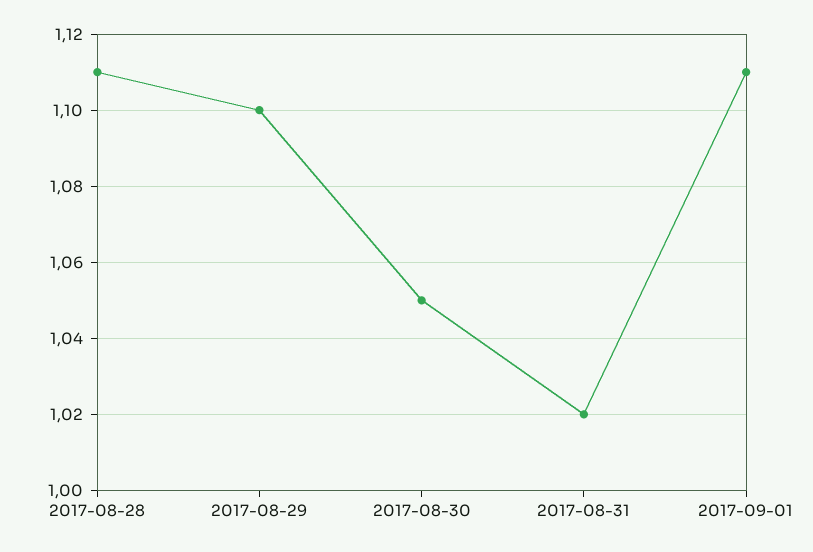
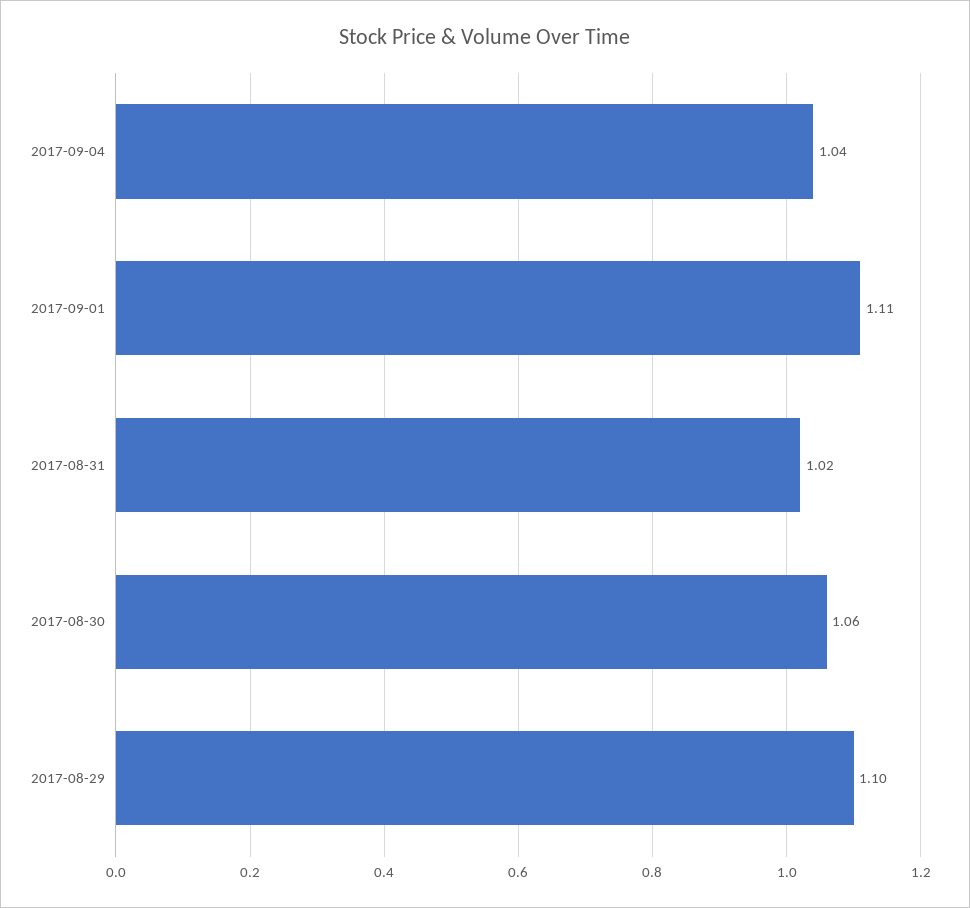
2017-08-28: 1.11 -> none
2017-08-30: 1.05 -> 1.06
2017-09-04: none -> 1.04

